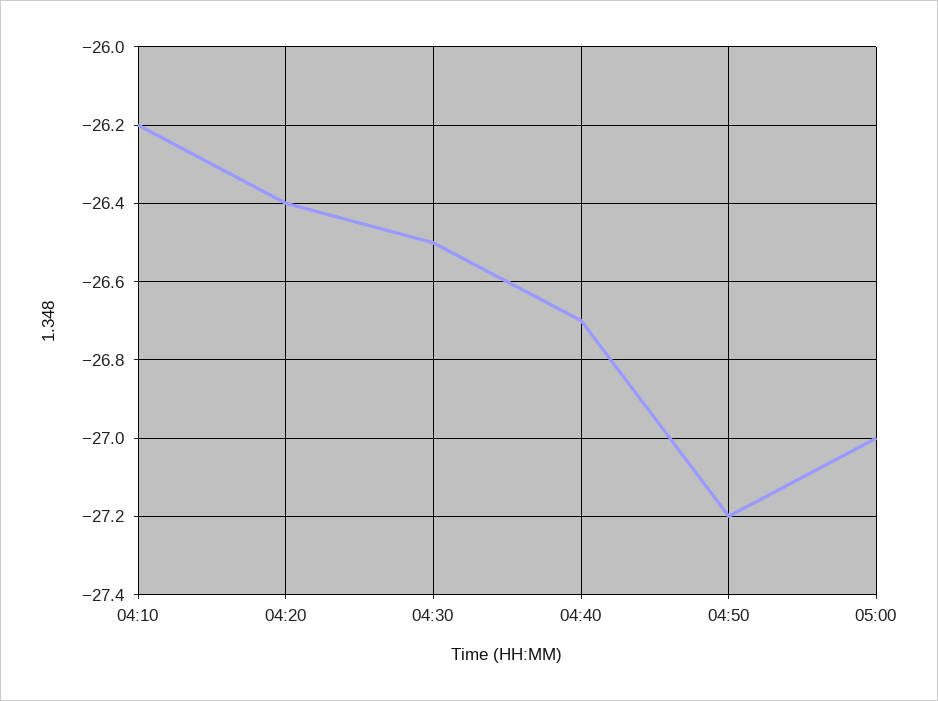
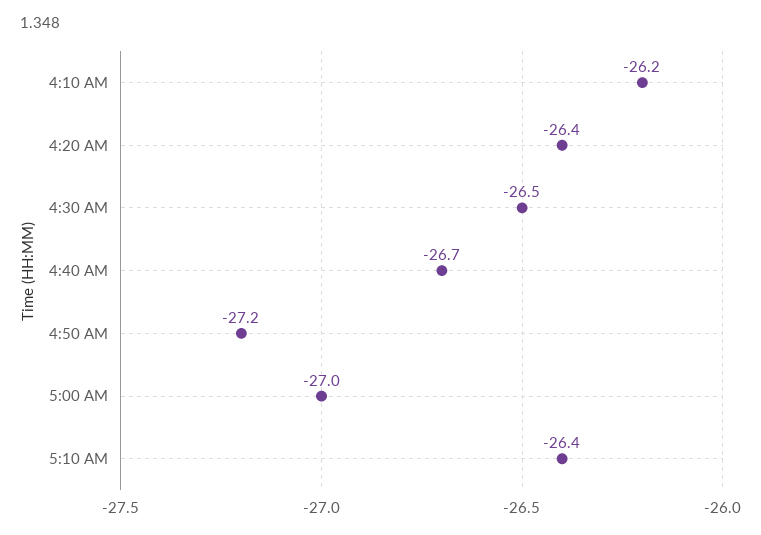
5:10 AM: none -> -26.4

